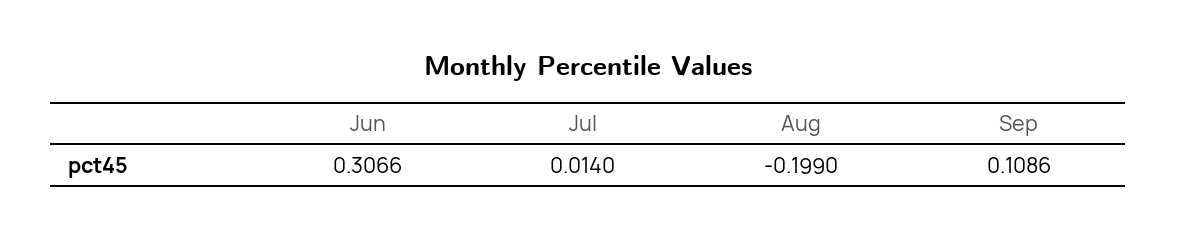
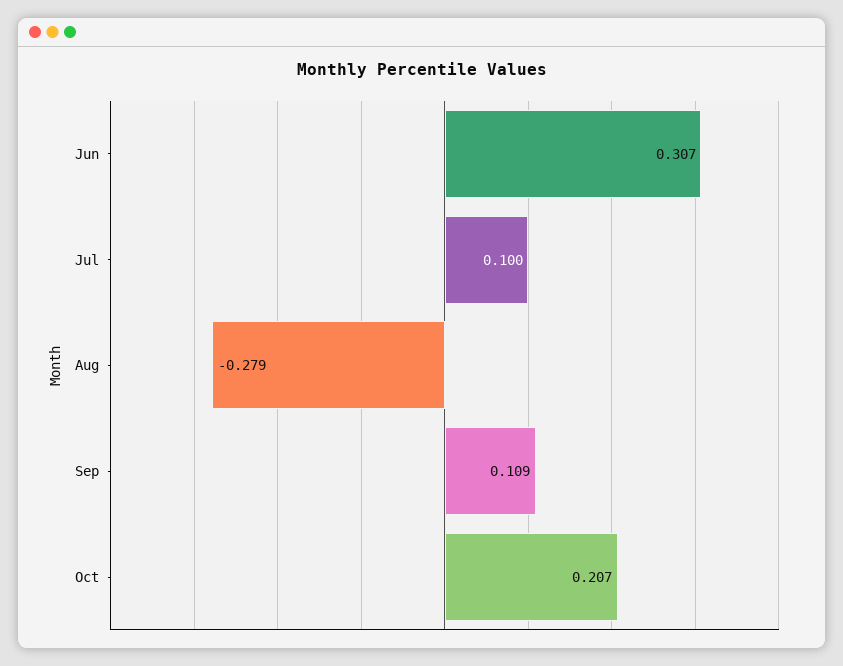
Jul: 0.014 -> 0.1
Aug: -0.199 -> -0.279
Oct: none -> 0.207

